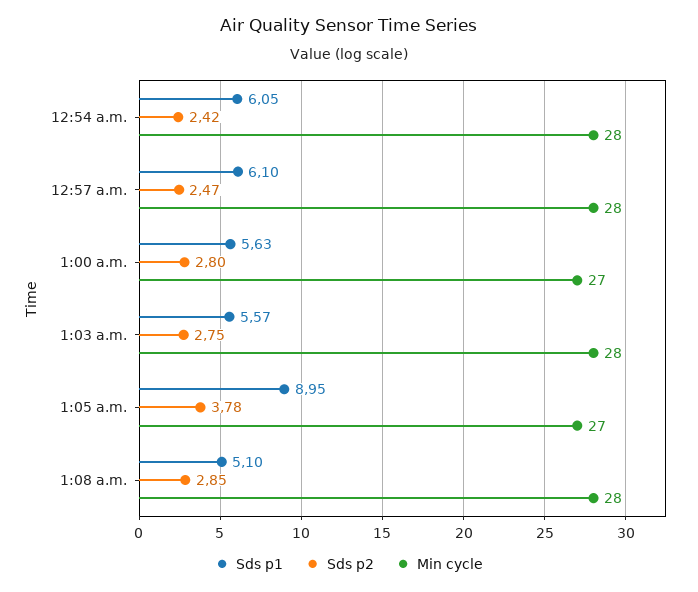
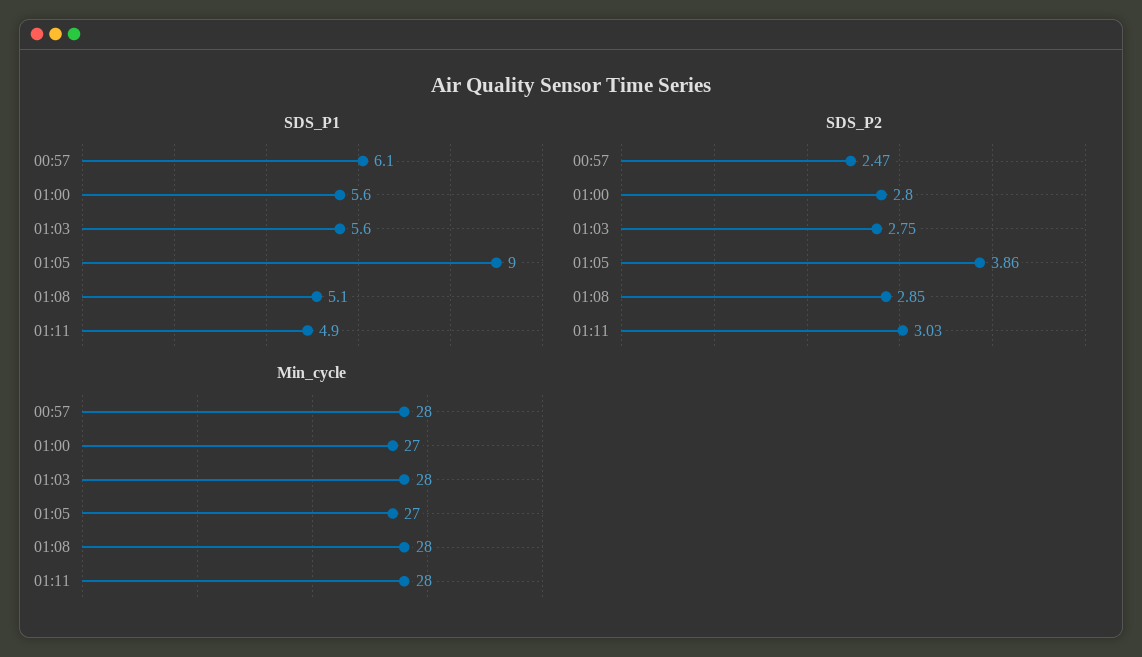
Sds p1, 12:54 a.m.: 6.05 -> none
Sds p2, 12:54 a.m.: 2.42 -> none
Min cycle, 12:54 a.m.: 28 -> none
Sds p2, 1:05 a.m.: 3.78 -> 3.86
Sds p1, 01:11: none -> 4.9
Sds p2, 01:11: none -> 3.03
Min cycle, 01:11: none -> 28

